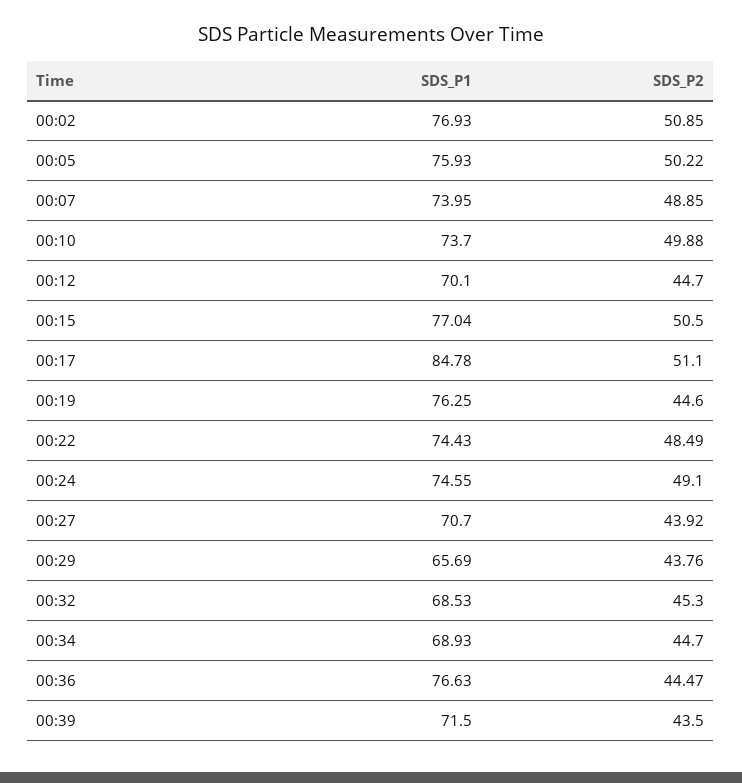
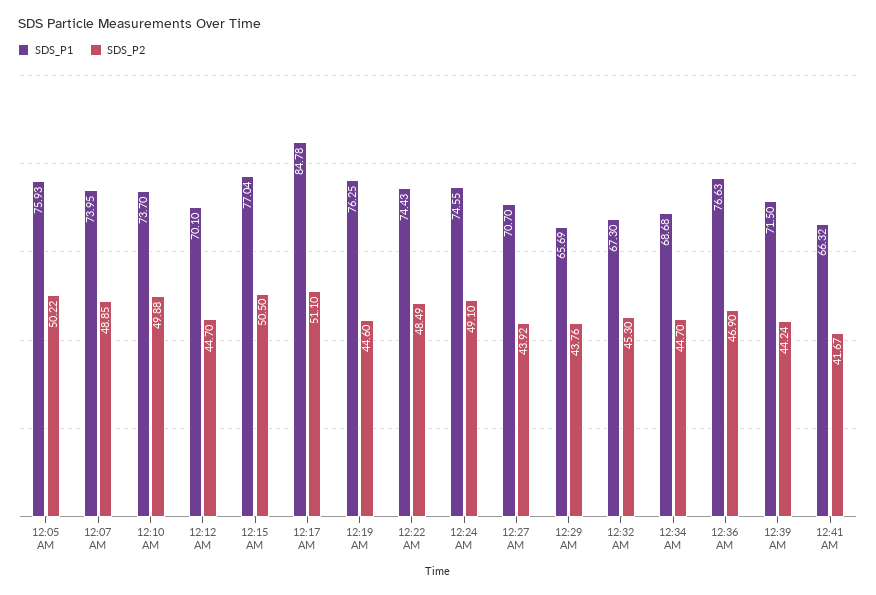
SDS_P1, 00:02: 76.93 -> none
SDS_P2, 00:02: 50.85 -> none
SDS_P1, 00:32: 68.53 -> 67.3
SDS_P1, 00:34: 68.93 -> 68.68
SDS_P2, 00:36: 44.47 -> 46.9
SDS_P2, 00:39: 43.5 -> 44.24
SDS_P1, 12:41 AM: none -> 66.32
SDS_P2, 12:41 AM: none -> 41.67

